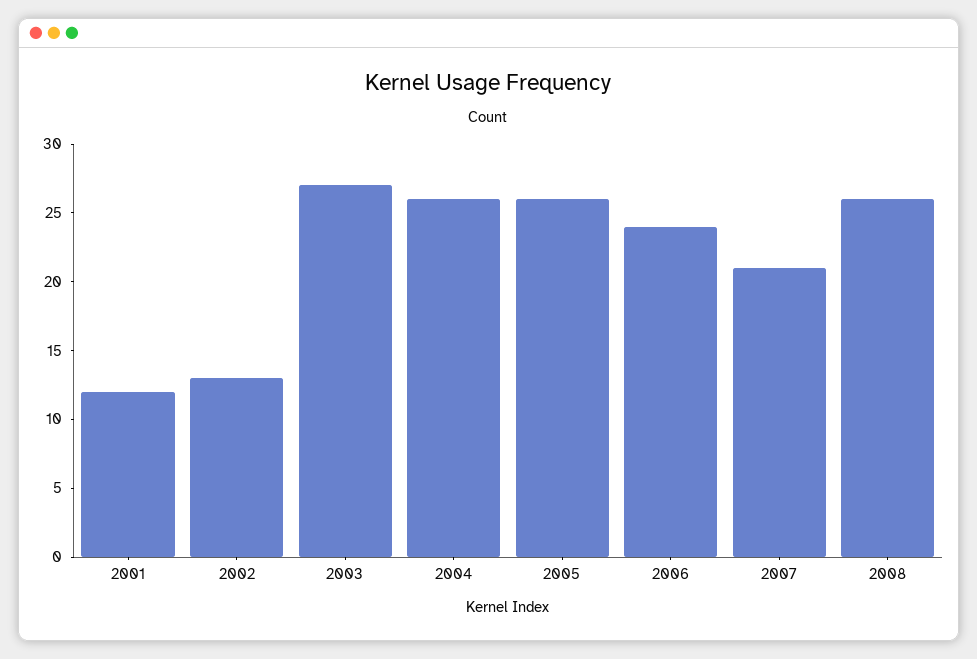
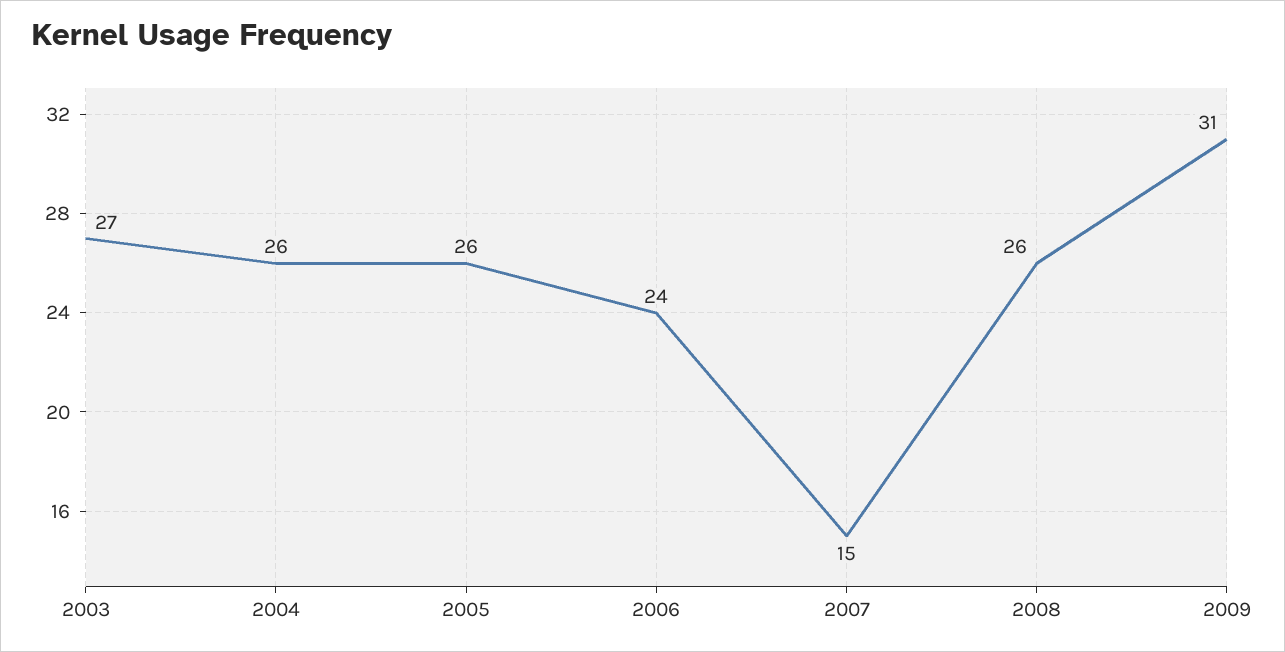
2001: 12 -> none
2002: 13 -> none
2007: 21 -> 15
2009: none -> 31

